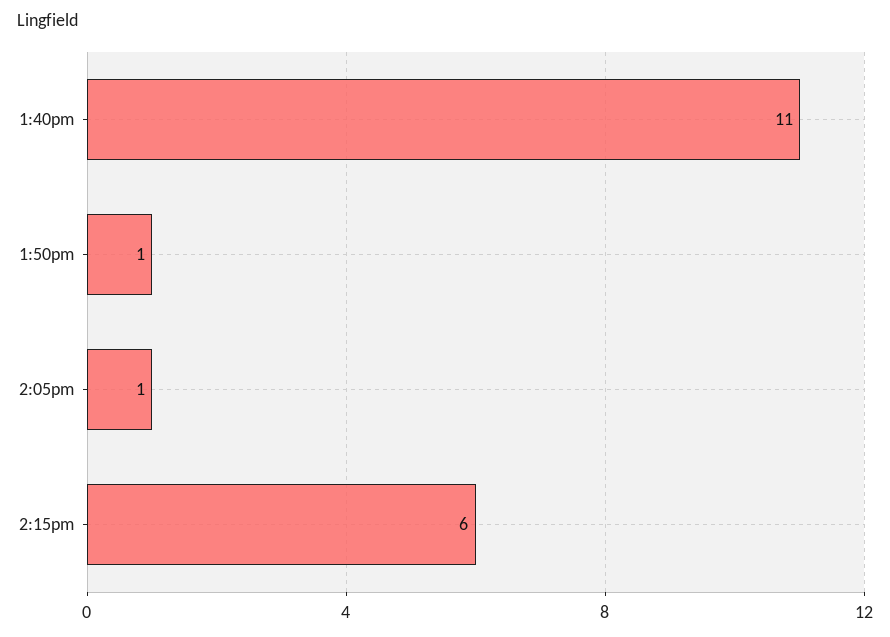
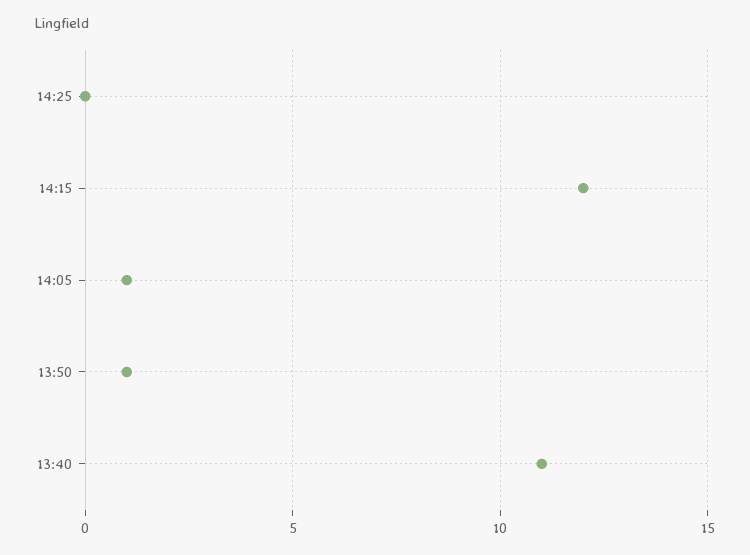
2:15pm: 6 -> 12
14:25: none -> 0

